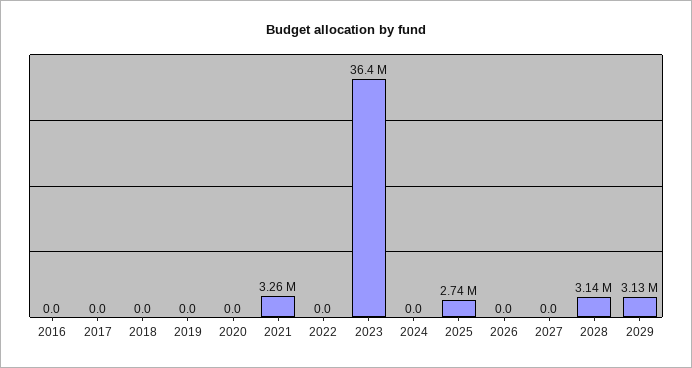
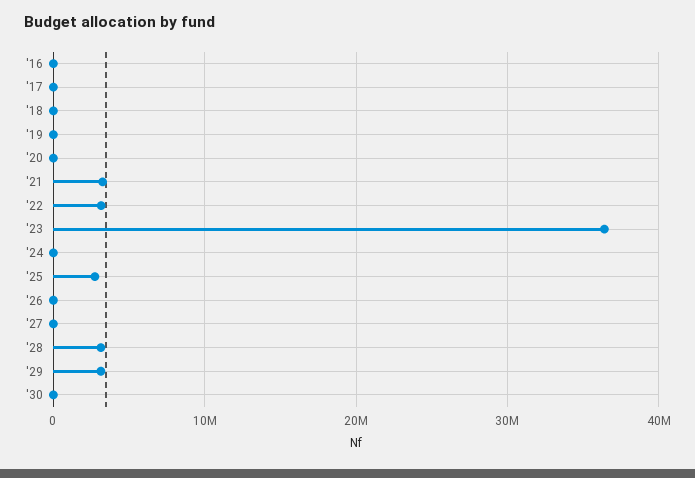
2022: 0 -> 3000000
'30: none -> 0

